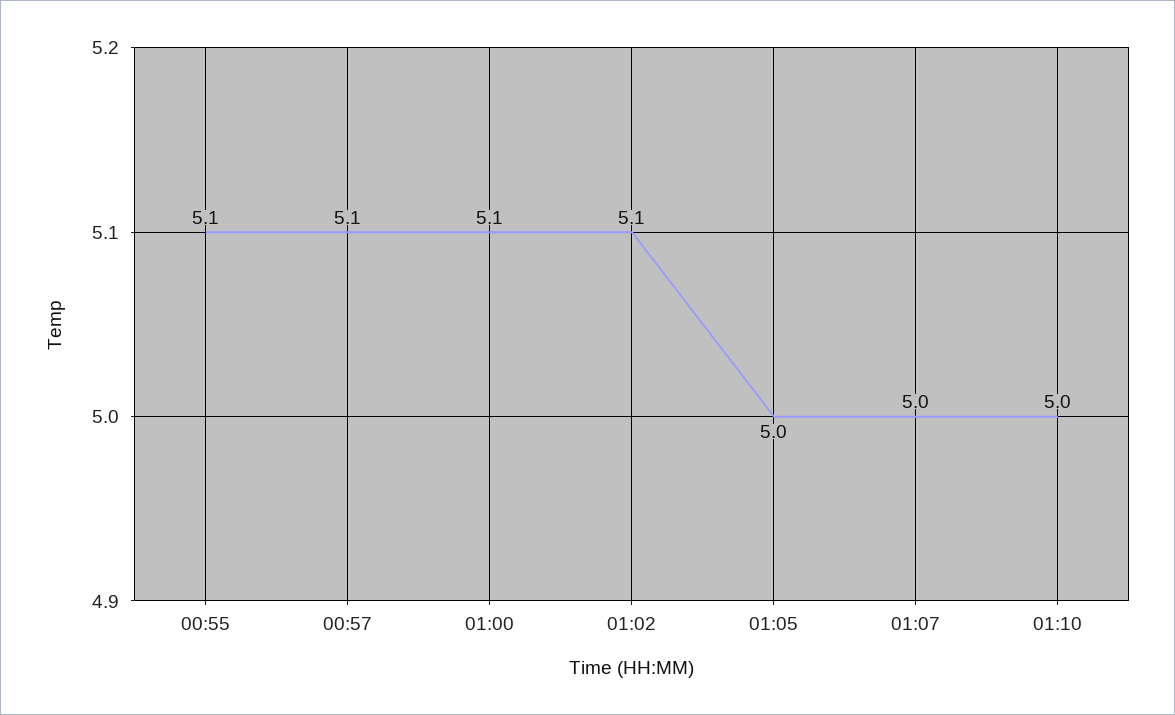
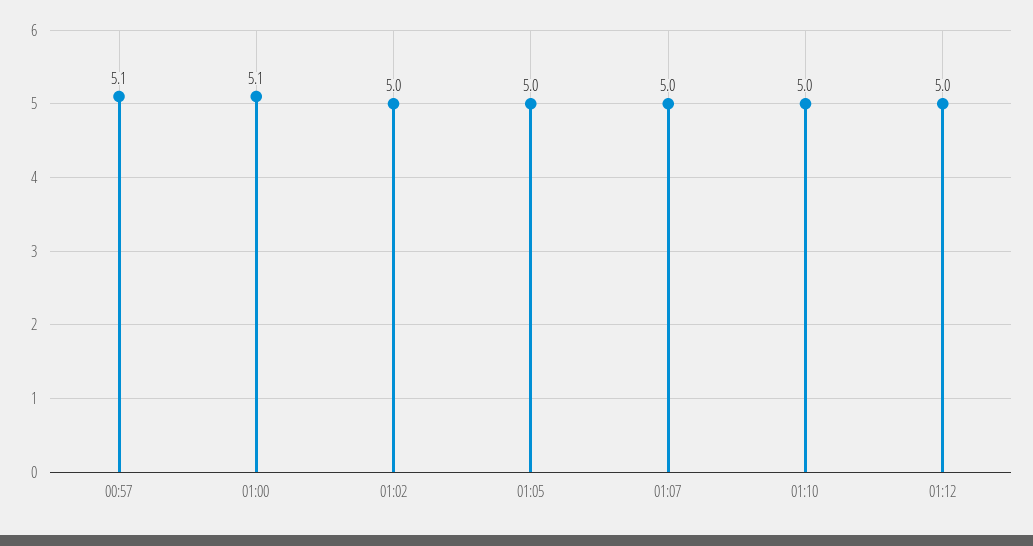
00:55: 5.1 -> none
01:02: 5.1 -> 5
01:12: none -> 5

